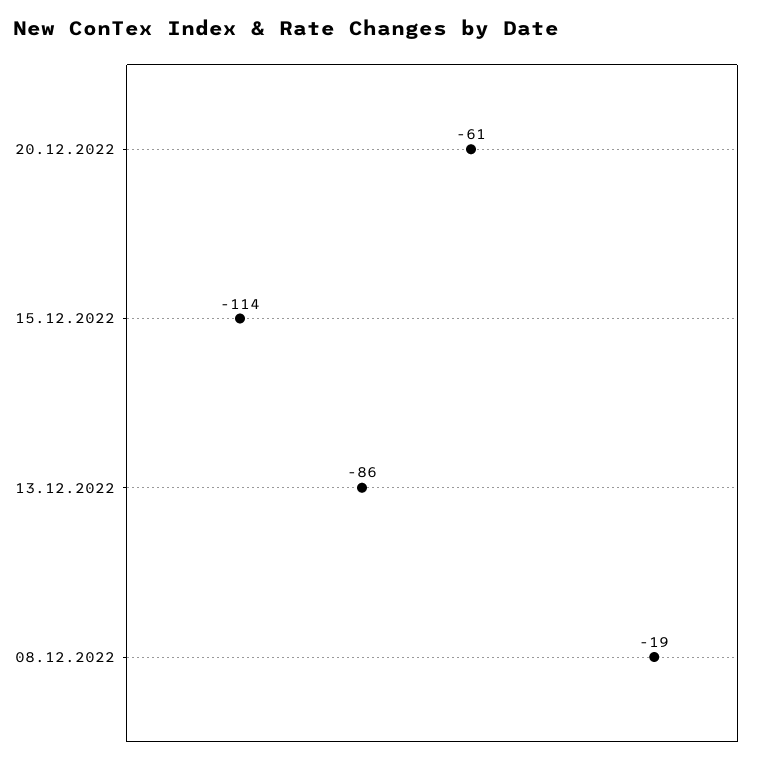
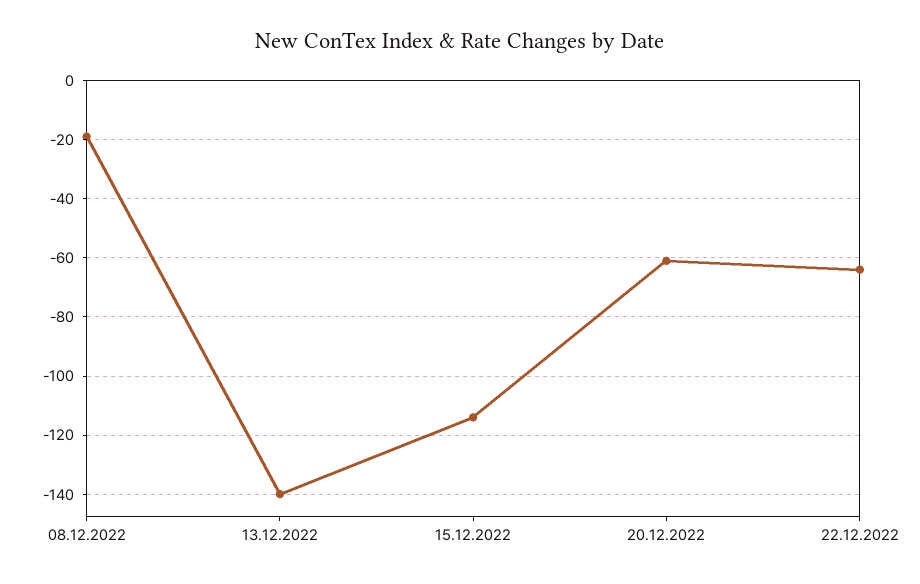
13.12.2022: -86 -> -140
22.12.2022: none -> -65

